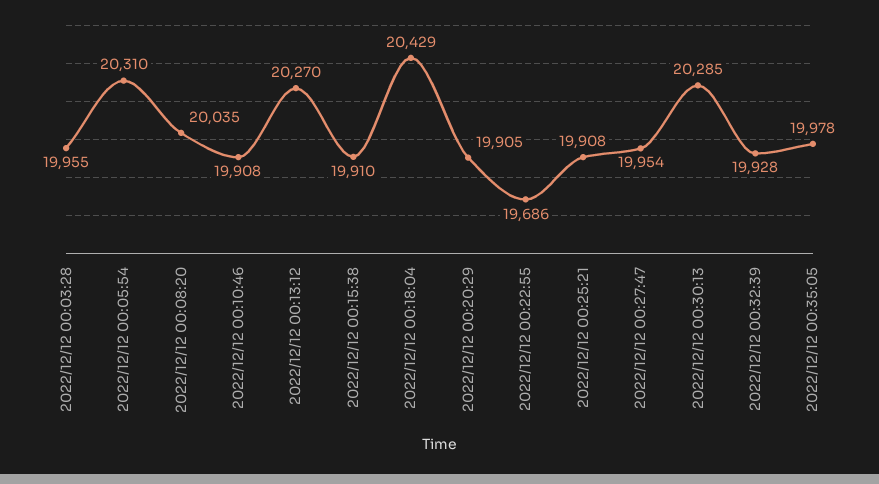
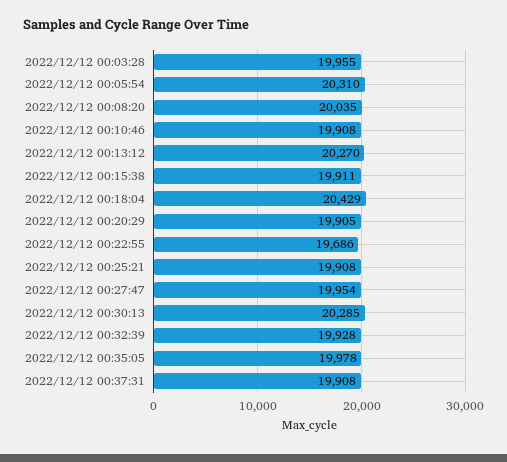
2022/12/12 00:15:38: 19910 -> 19911
2022/12/12 00:37:31: none -> 19908

